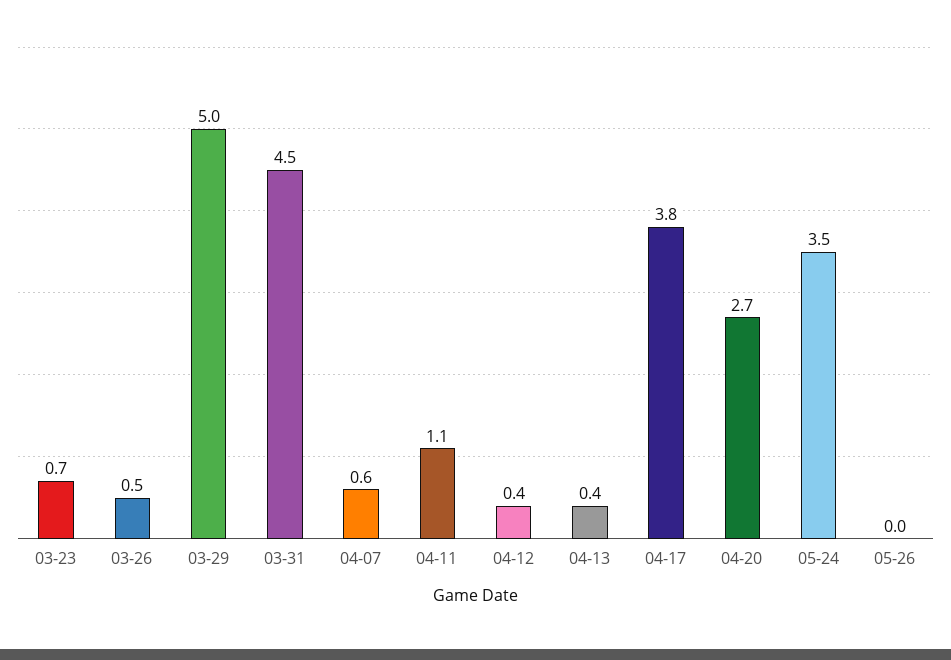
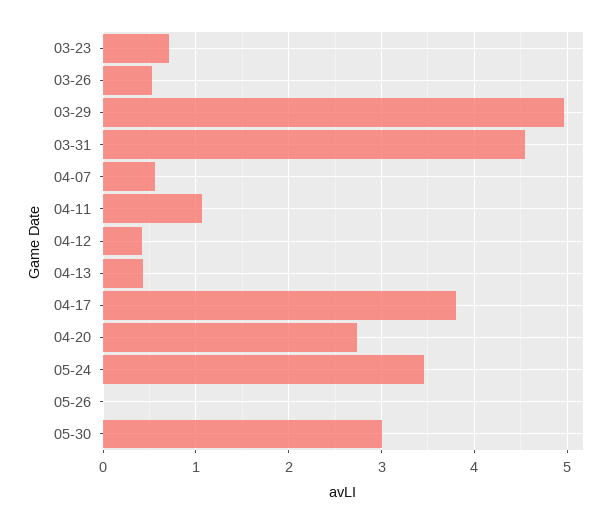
05-30: none -> 3

